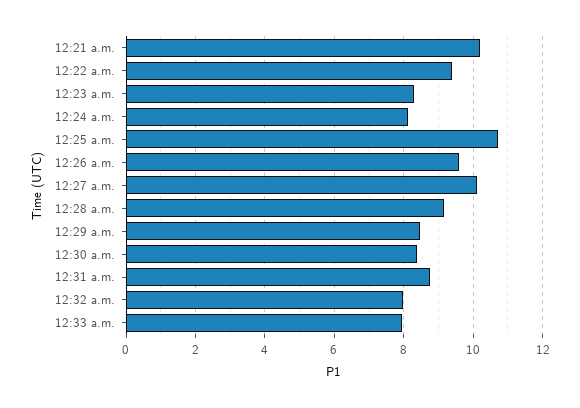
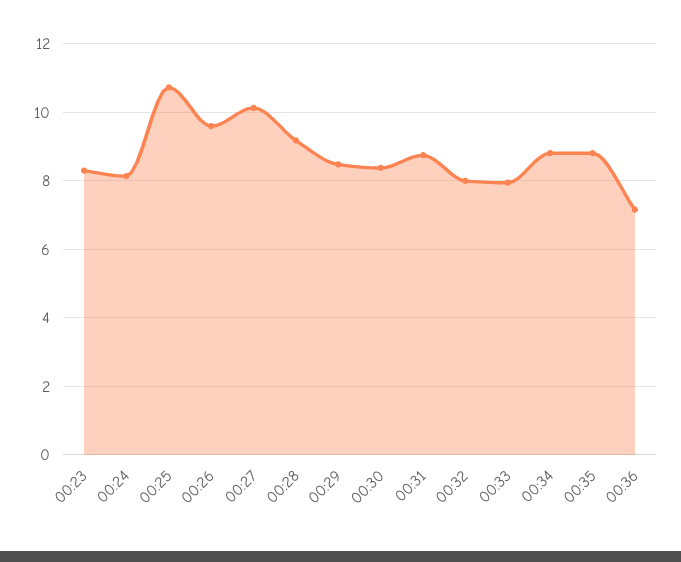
12:21 a.m.: 10.2 -> none
12:22 a.m.: 9.4 -> none
00:34: none -> 8.8
00:35: none -> 8.8
00:36: none -> 7.2

